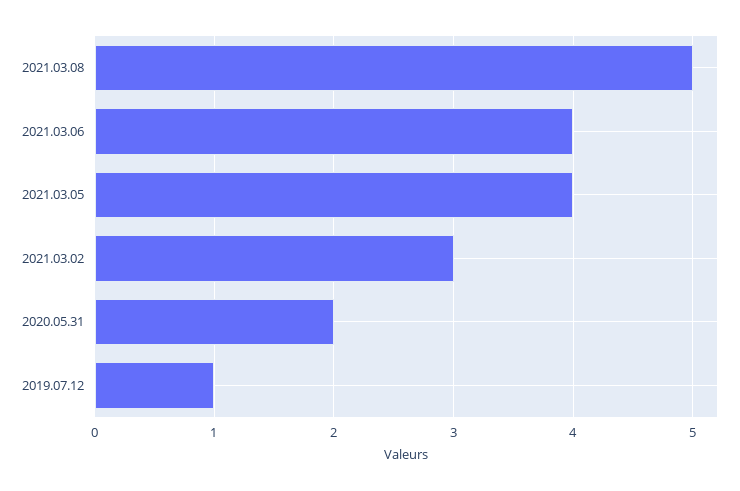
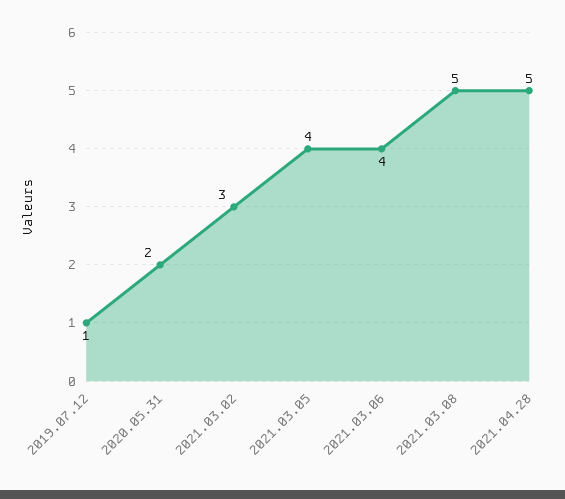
2021.04.28: none -> 5

